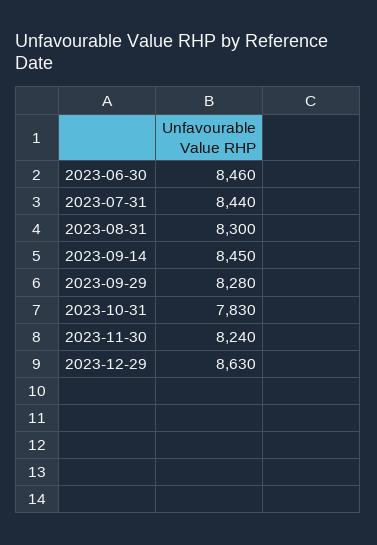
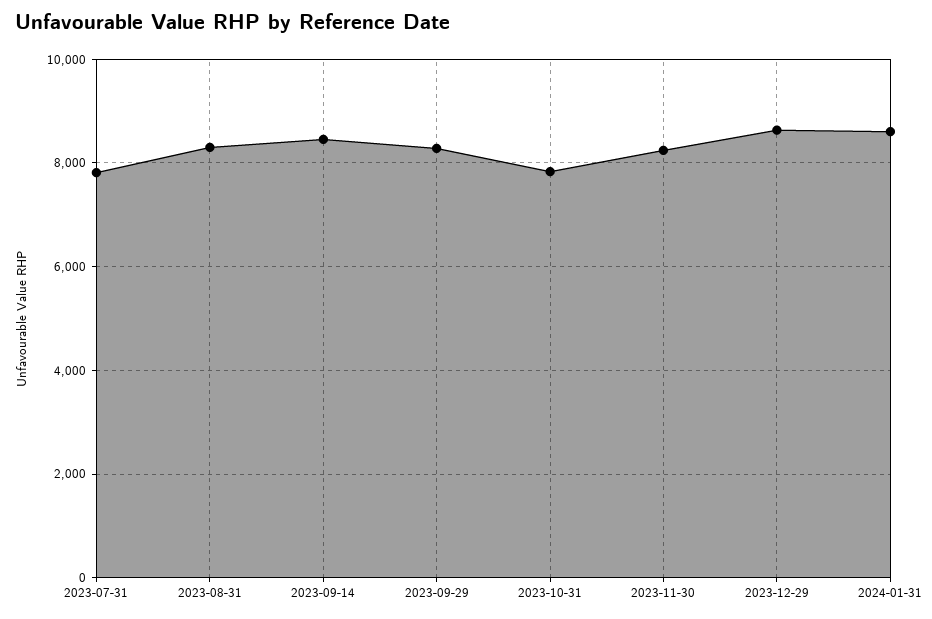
2023-06-30: 8460 -> none
2023-07-31: 8440 -> 7800
2024-01-31: none -> 8600

